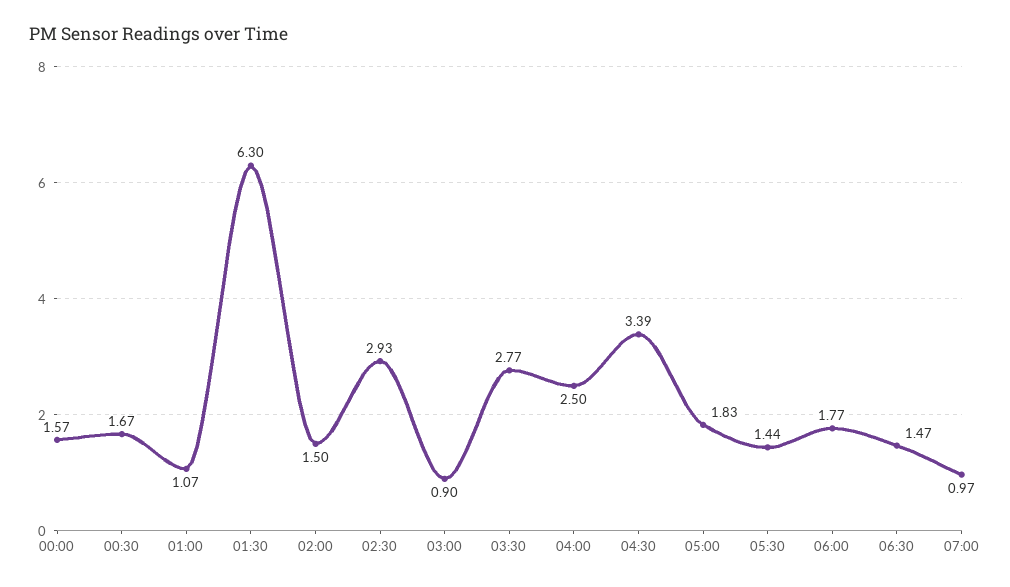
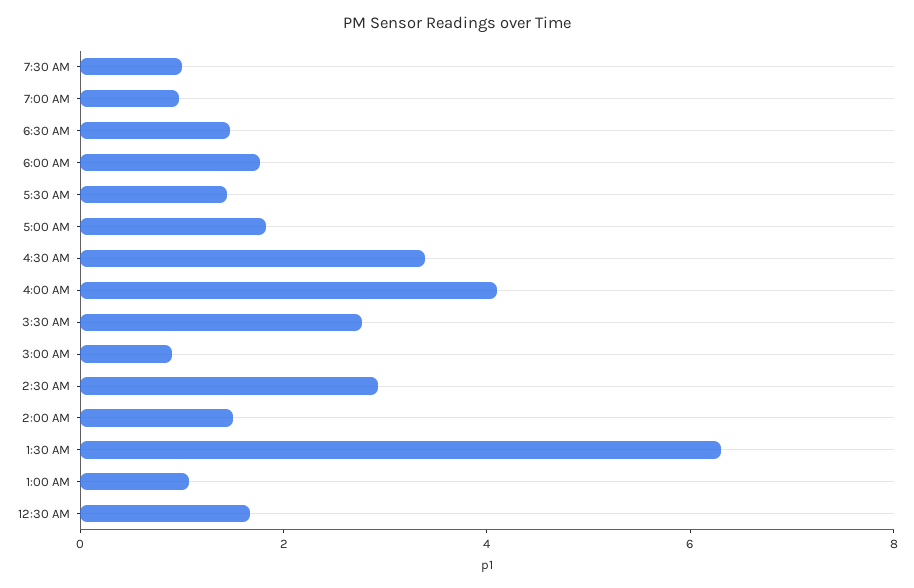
00:00: 1.57 -> none
04:00: 2.5 -> 4
7:30 AM: none -> 1

